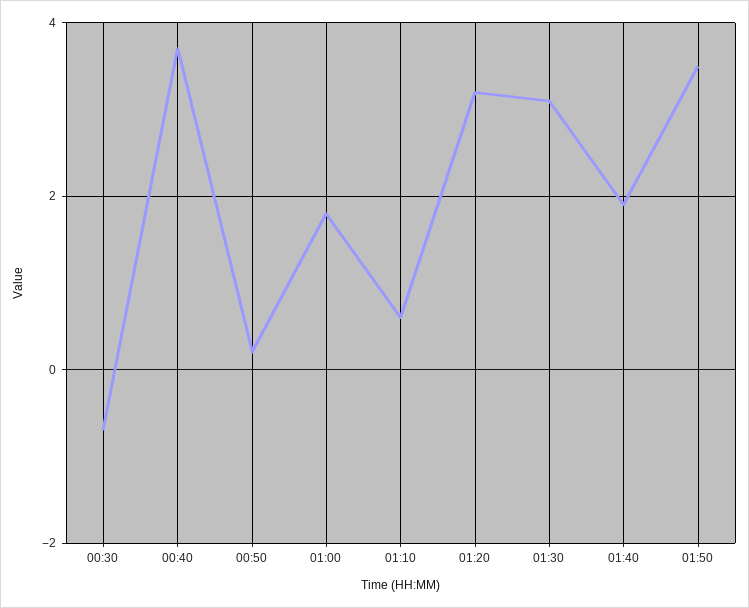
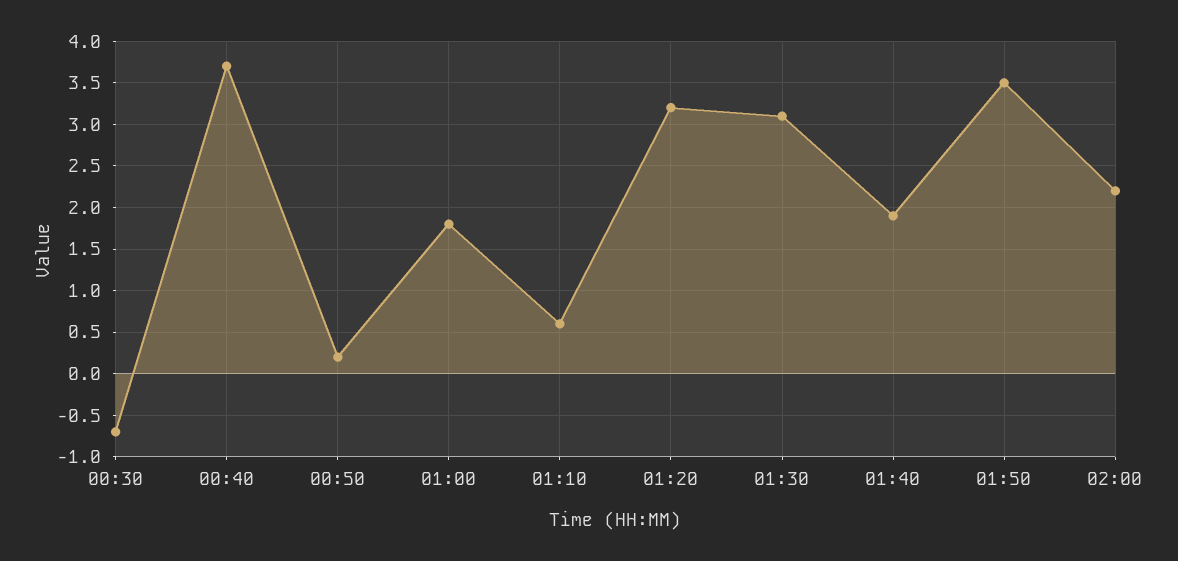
02:00: none -> 2.2

